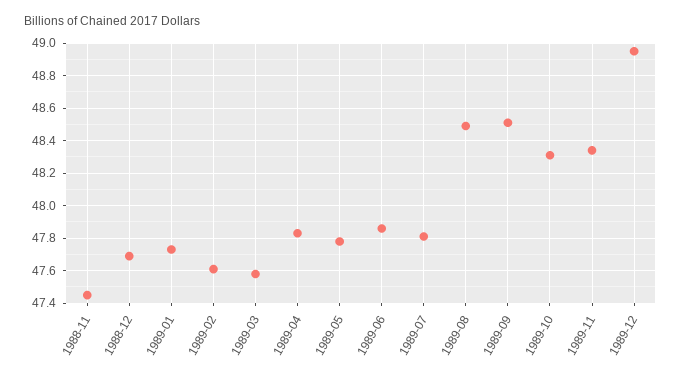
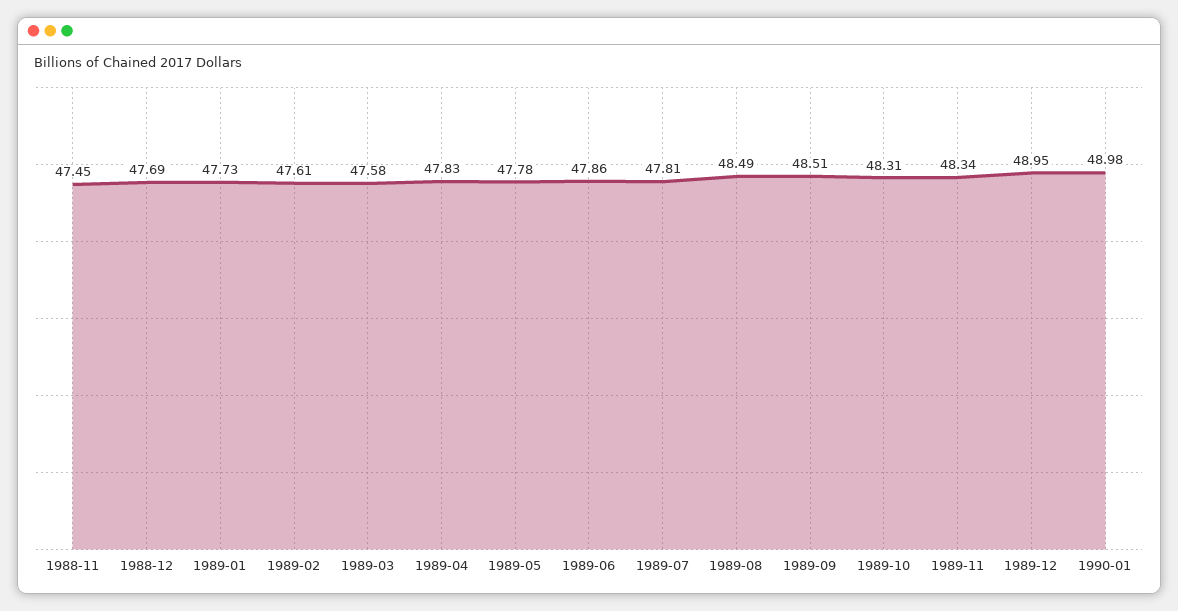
1990-01: none -> 48.98

